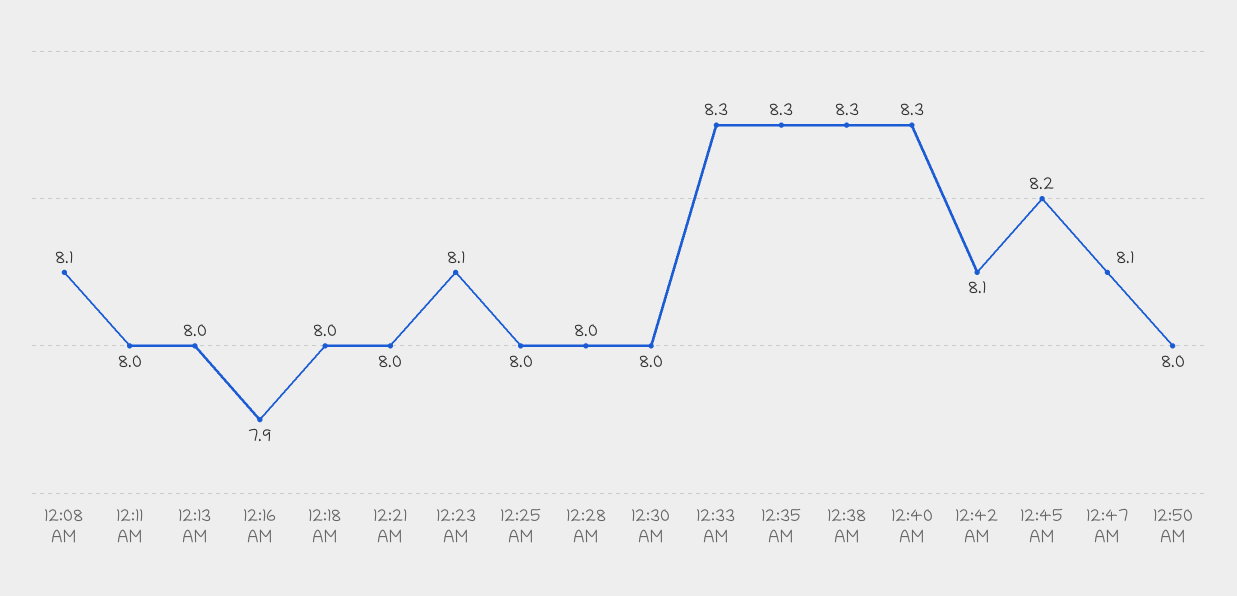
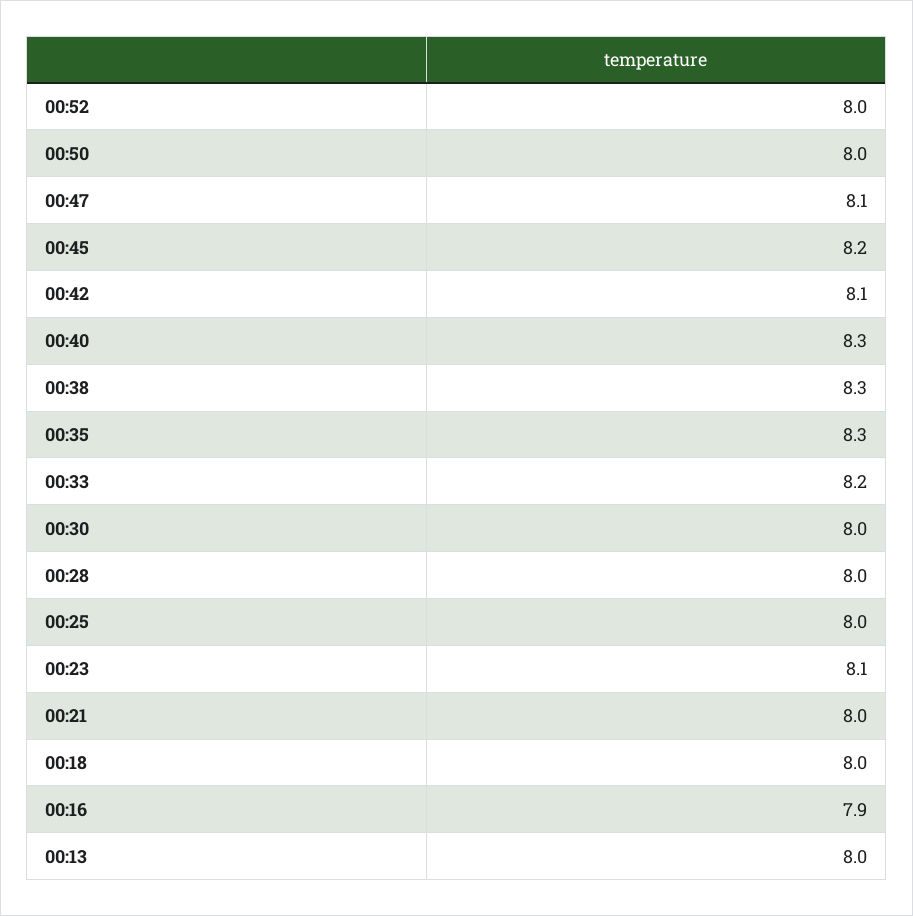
12:08 AM: 8.1 -> none
12:11 AM: 8 -> none
12:33 AM: 8.3 -> 8.2
00:52: none -> 8

